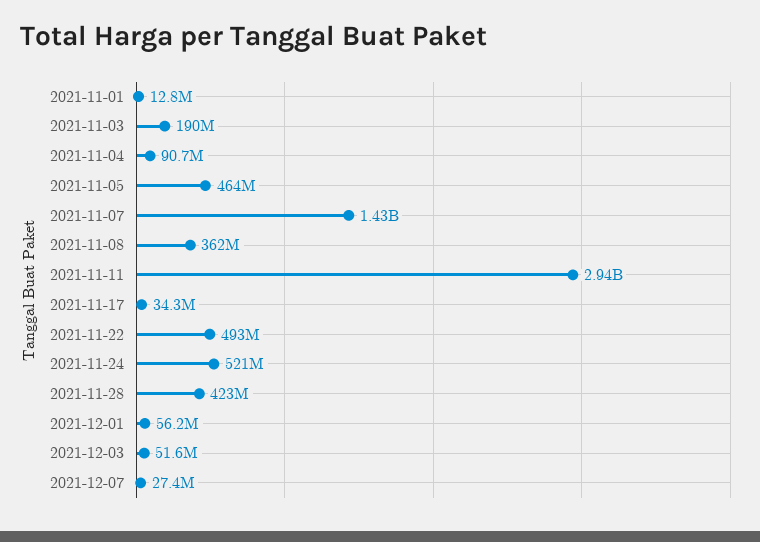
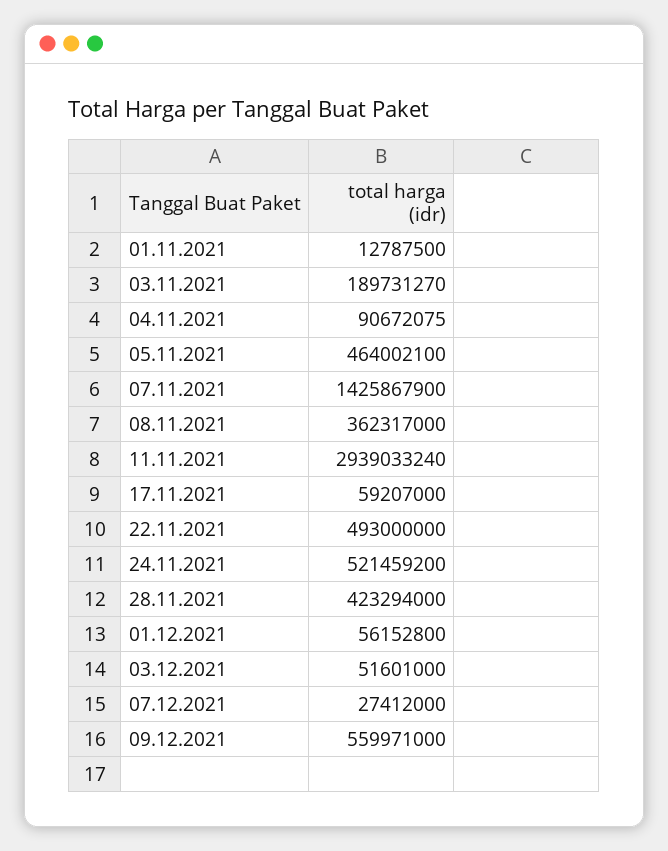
2021-11-17: 34300000 -> 59207000
09.12.2021: none -> 559971000

